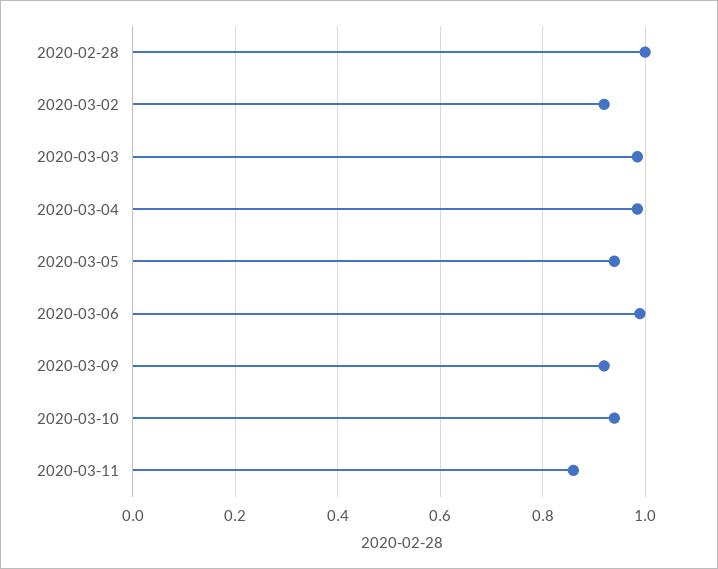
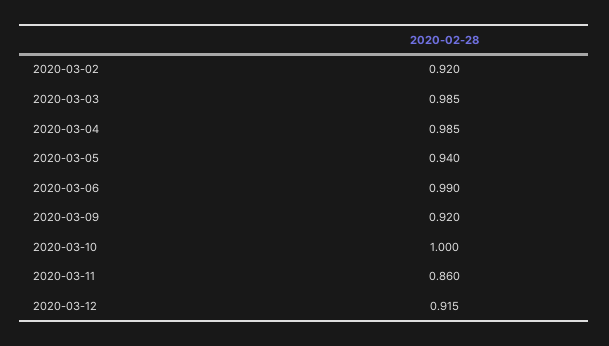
2020-02-28: 1 -> none
2020-03-10: 0.94 -> 1
2020-03-12: none -> 0.915

